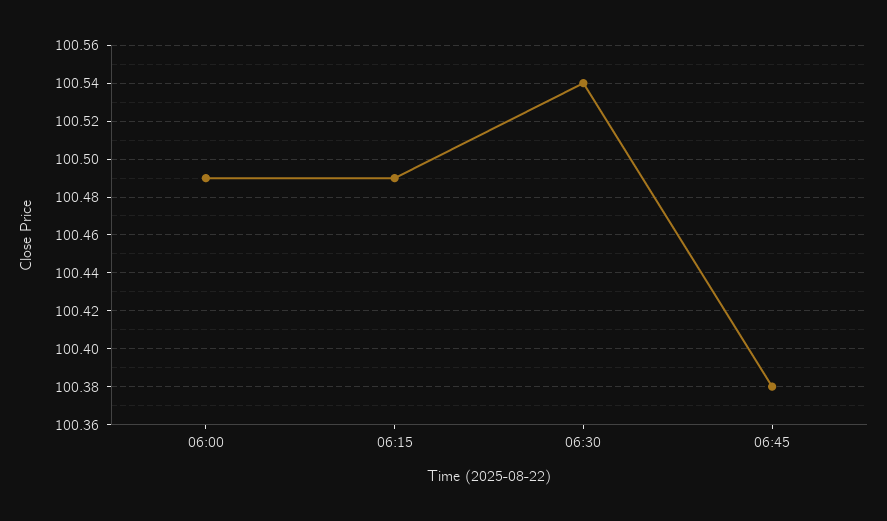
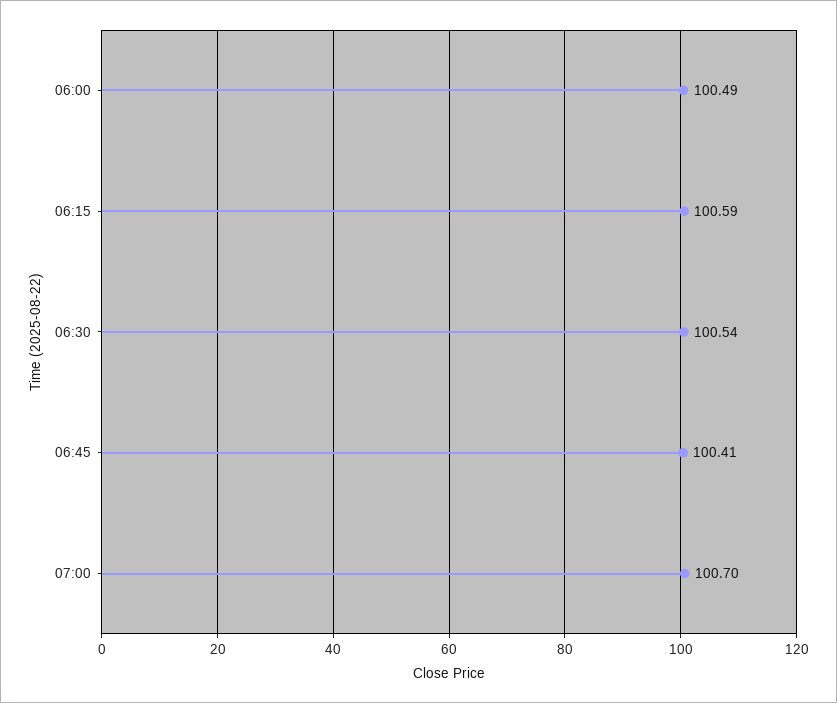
06:15: 100.49 -> 100.59
06:45: 100.38 -> 100.41
07:00: none -> 100.7

